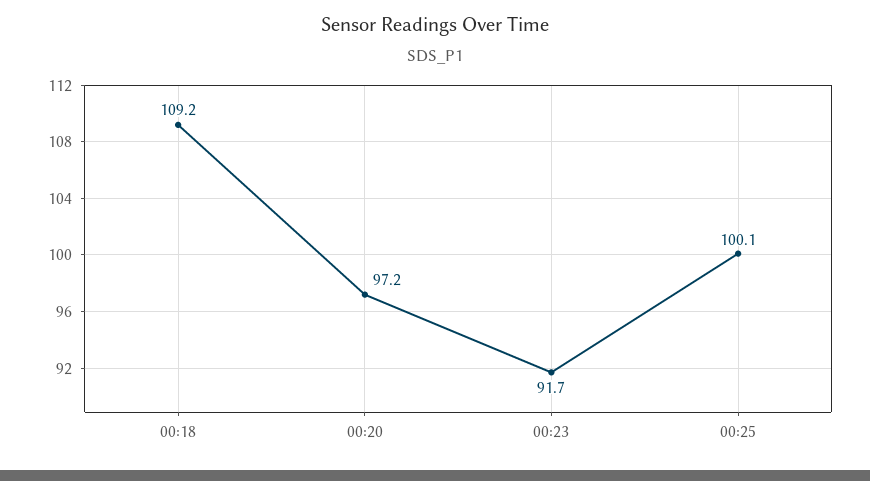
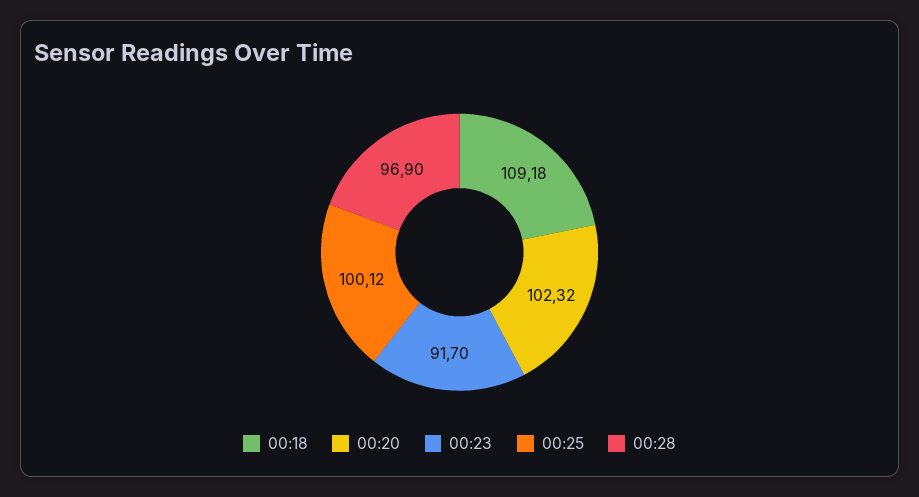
00:20: 97.2 -> 102.32
00:28: none -> 96.9

